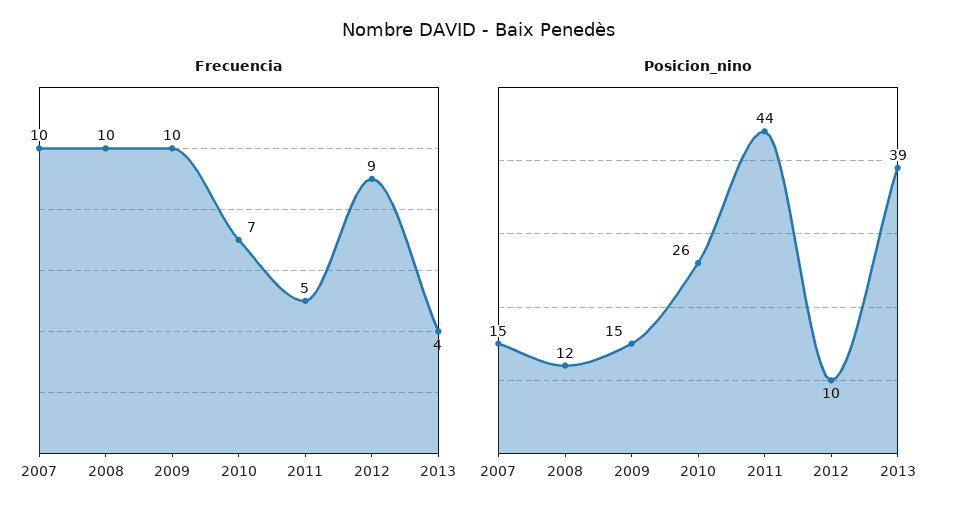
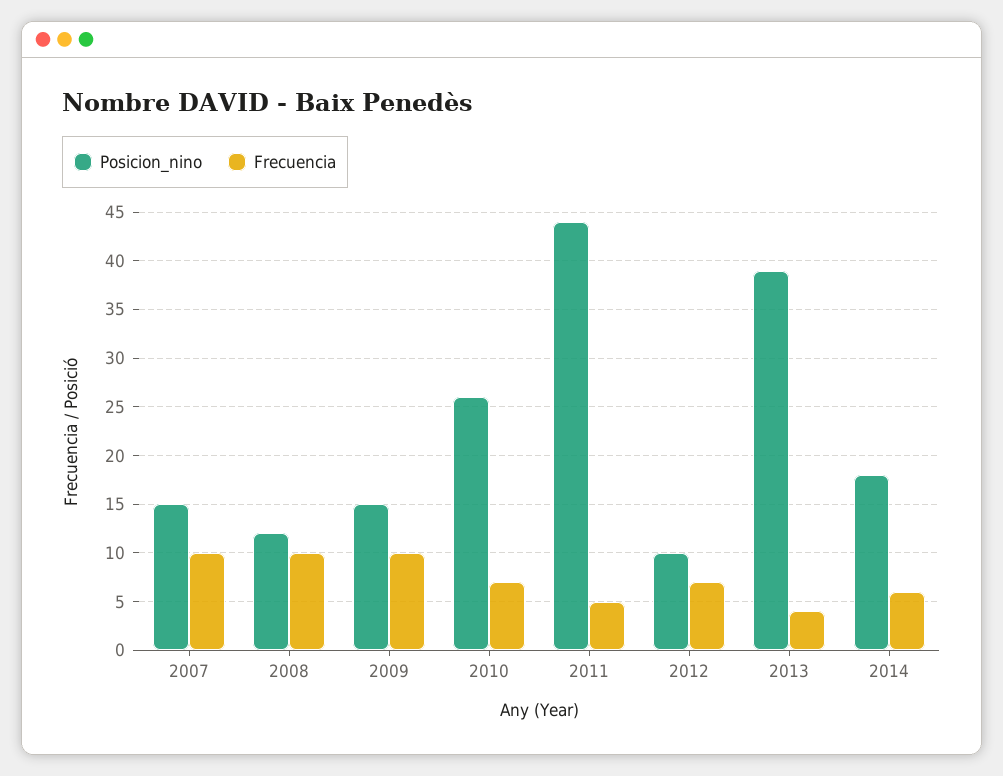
Frecuencia, 2012: 9 -> 7
Posicion_nino, 2014: none -> 18
Frecuencia, 2014: none -> 6

